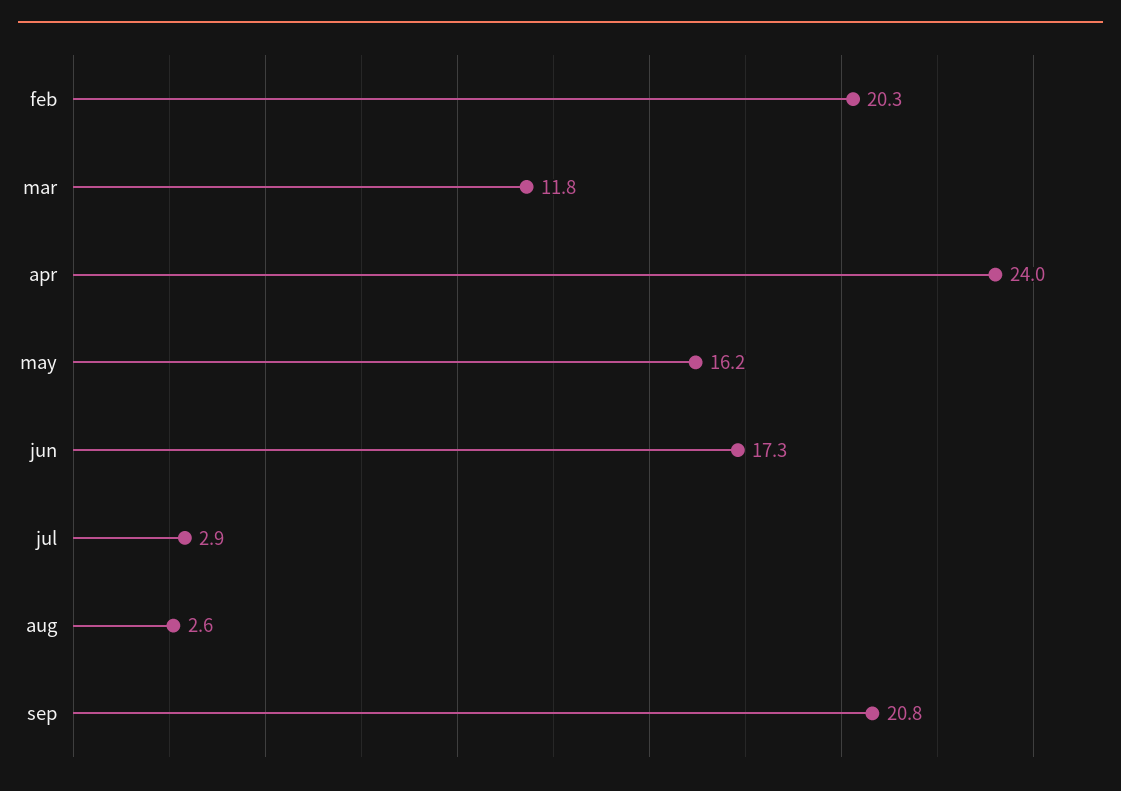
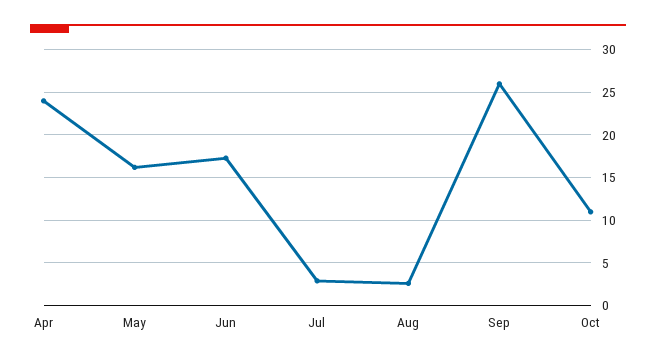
feb: 20.3 -> none
mar: 11.8 -> none
sep: 20.8 -> 26
Oct: none -> 11

